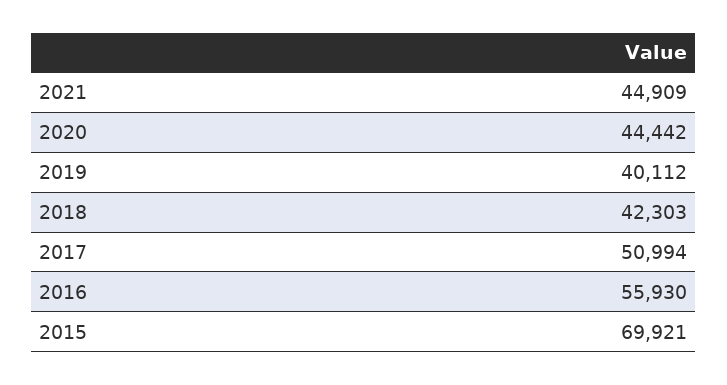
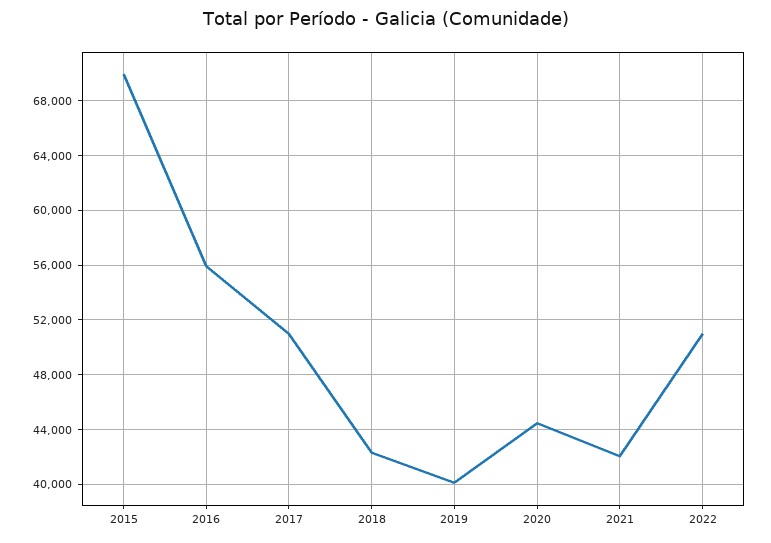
2021: 44909 -> 42000
2022: none -> 51000

